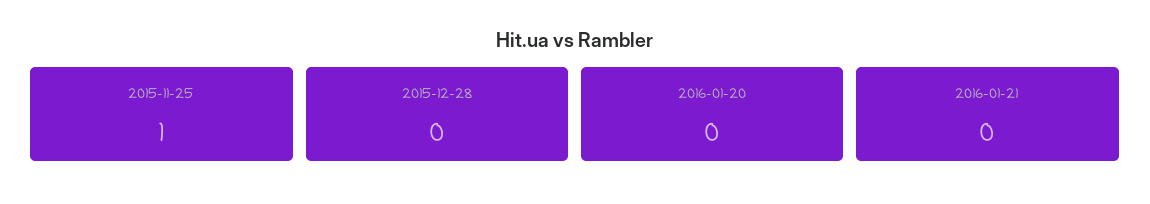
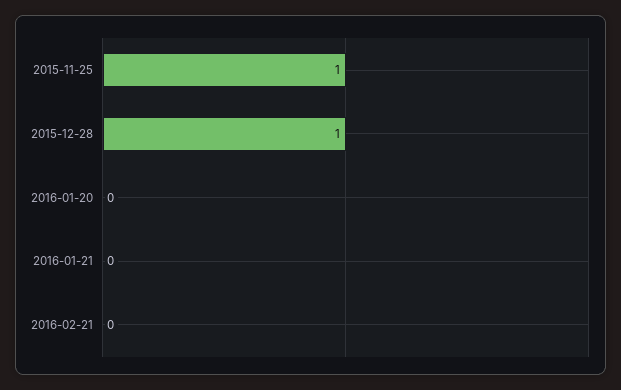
2015-12-28: 0 -> 1
2016-02-21: none -> 0

